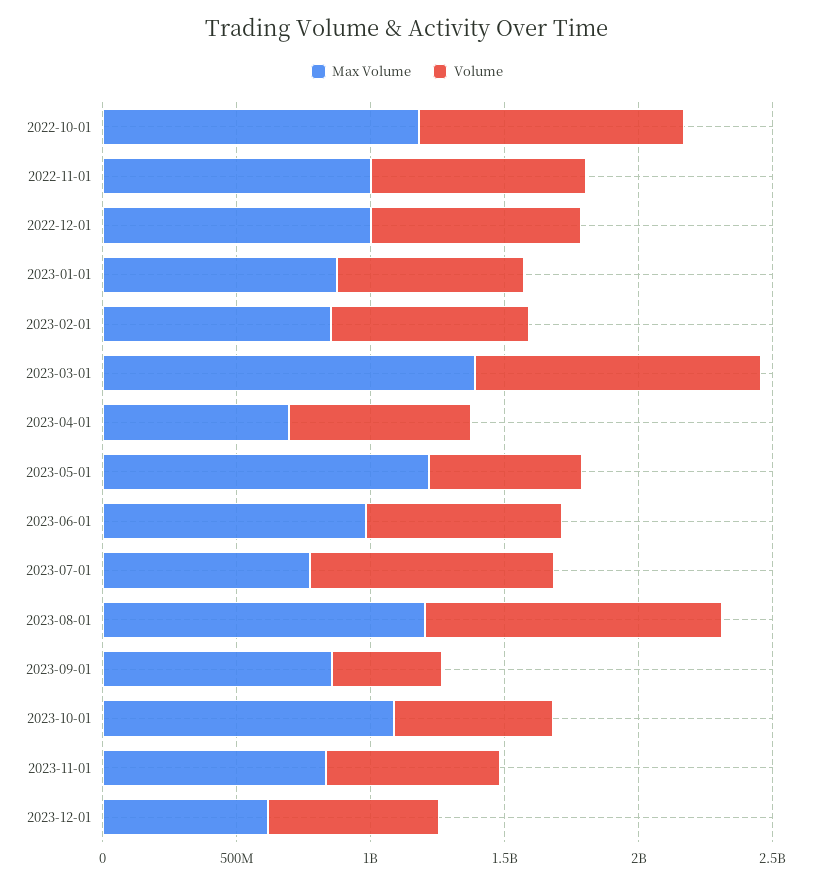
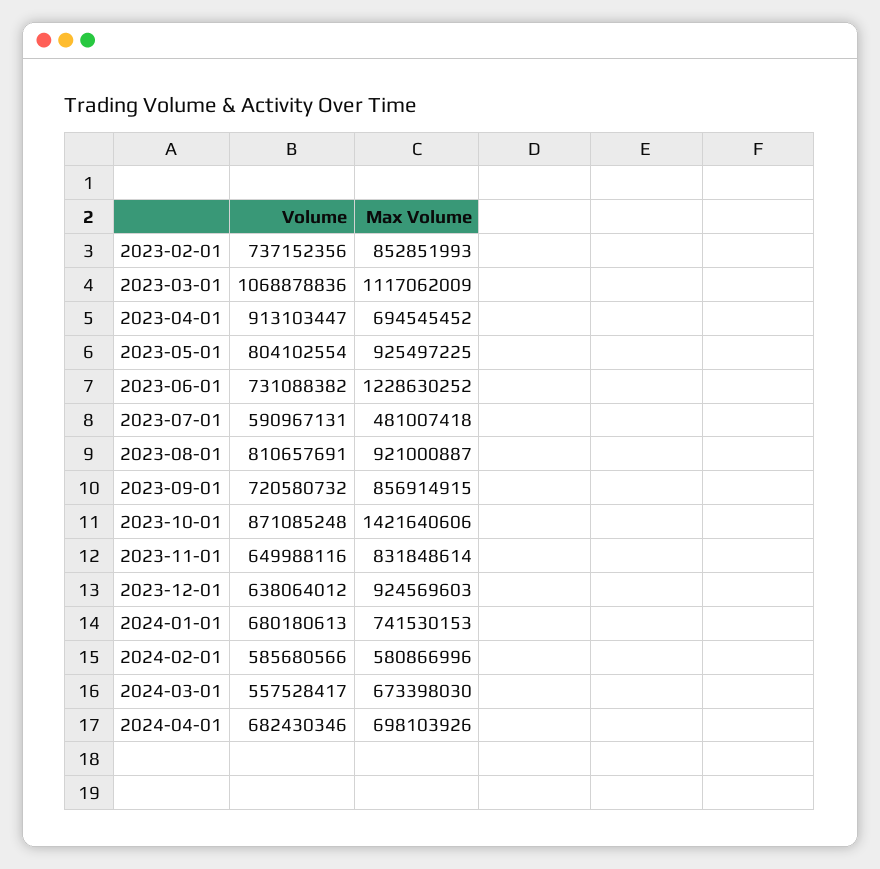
Max Volume, 2022-10-01: 1200000000 -> none
Volume, 2022-10-01: 1000000000 -> none
Max Volume, 2022-11-01: 1000000000 -> none
Volume, 2022-11-01: 800000000 -> none
Max Volume, 2022-12-01: 1000000000 -> none
Volume, 2022-12-01: 800000000 -> none
Max Volume, 2023-01-01: 900000000 -> none
Volume, 2023-01-01: 700000000 -> none
Max Volume, 2023-03-01: 1400000000 -> 1117062009
Volume, 2023-04-01: 700000000 -> 913103447
Max Volume, 2023-05-01: 1200000000 -> 925497225
Volume, 2023-05-01: 600000000 -> 804102554
Max Volume, 2023-06-01: 1000000000 -> 1228630252
Max Volume, 2023-07-01: 800000000 -> 481007418
Volume, 2023-07-01: 900000000 -> 590967131
Max Volume, 2023-08-01: 1200000000 -> 921000887
Volume, 2023-08-01: 1100000000 -> 810657691
Volume, 2023-09-01: 400000000 -> 720580732
Max Volume, 2023-10-01: 1100000000 -> 1421640606
Volume, 2023-10-01: 600000000 -> 871085248
Max Volume, 2023-12-01: 600000000 -> 924569603
Volume, 2024-01-01: none -> 680180613
Max Volume, 2024-01-01: none -> 741530153
Volume, 2024-02-01: none -> 585680566
Max Volume, 2024-02-01: none -> 580866996
Volume, 2024-03-01: none -> 557528417
Max Volume, 2024-03-01: none -> 673398030
Volume, 2024-04-01: none -> 682430346
Max Volume, 2024-04-01: none -> 698103926

